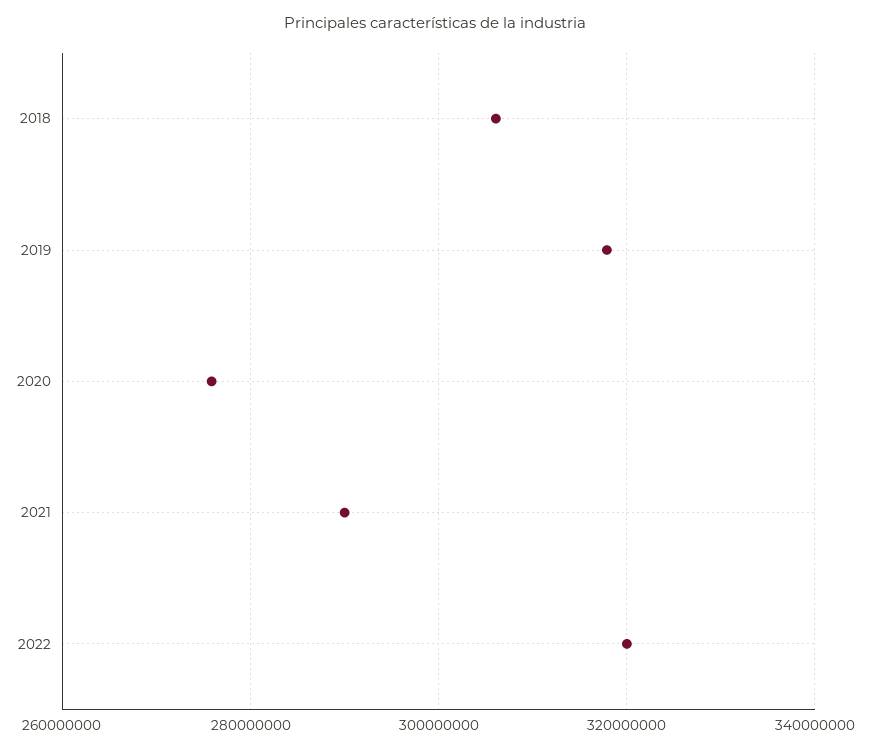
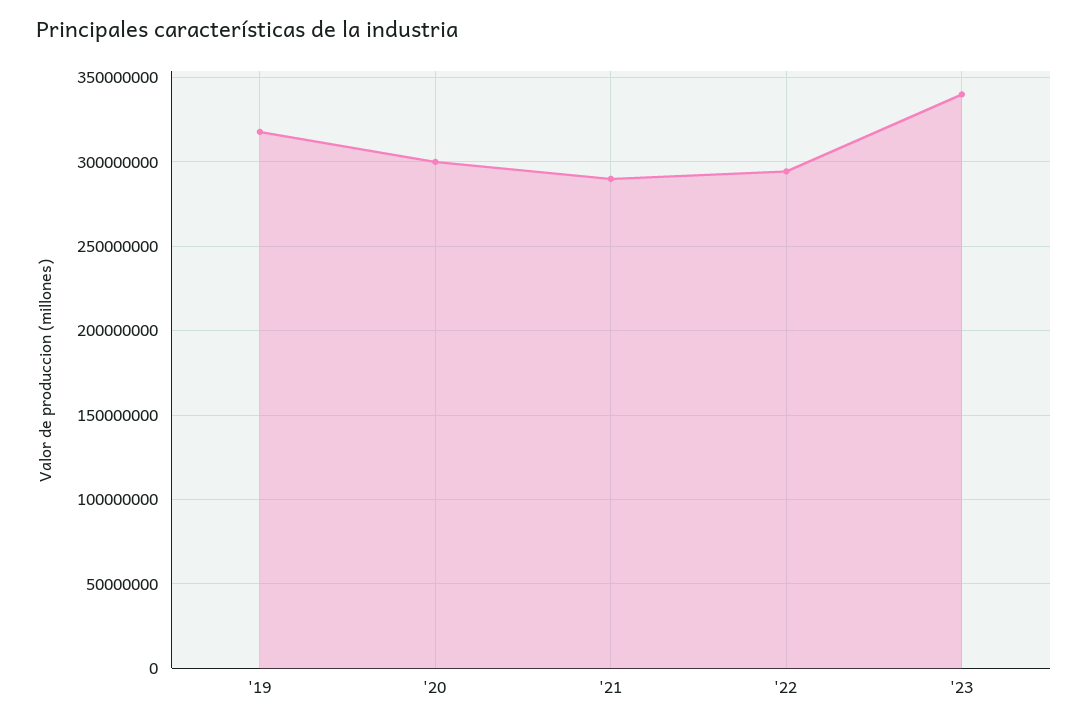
2018: 306000000 -> none
2020: 276000000 -> 300000000
2022: 320000000 -> 295000000
'23: none -> 340000000

